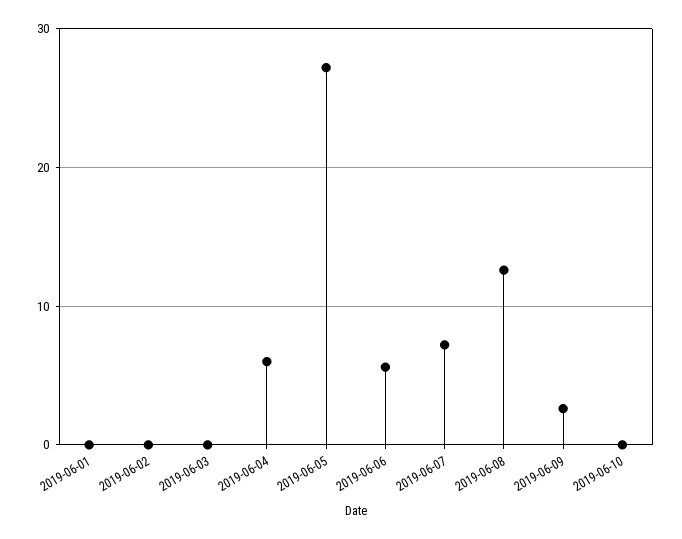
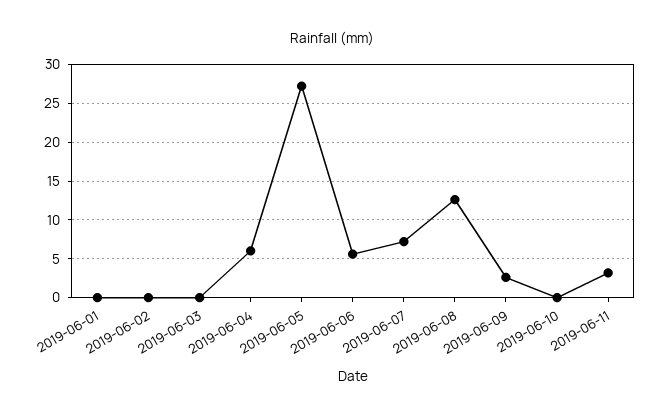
2019-06-11: none -> 3

